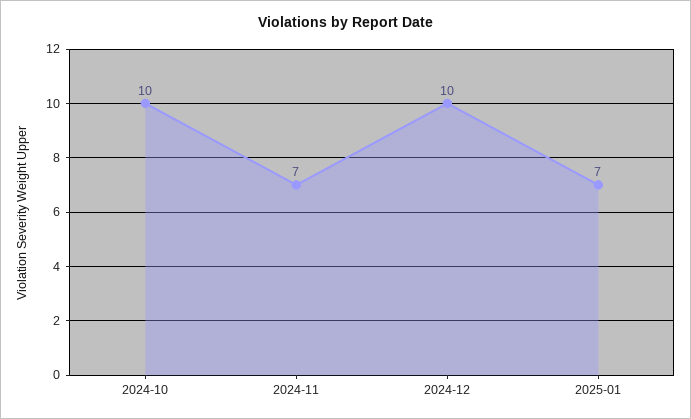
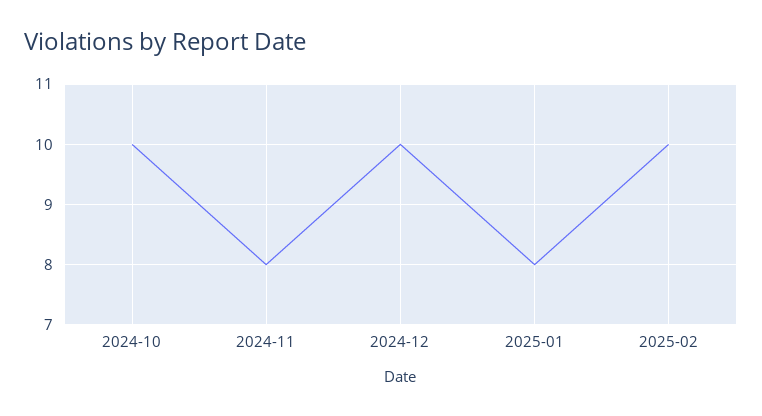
2024-11: 7 -> 8
2025-01: 7 -> 8
2025-02: none -> 10

